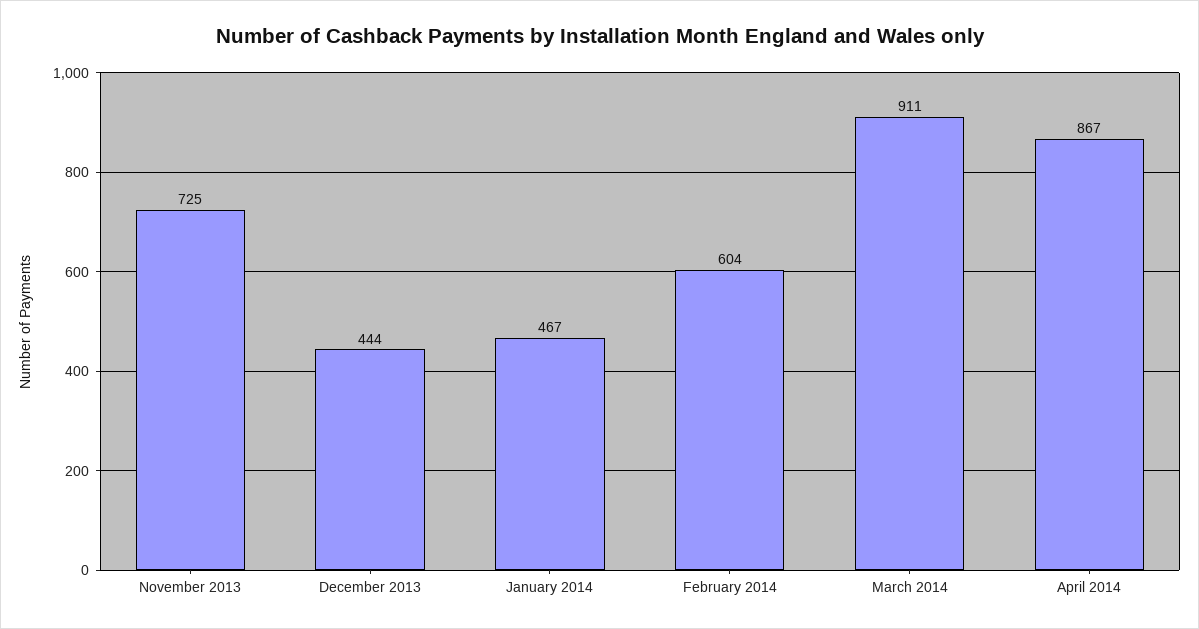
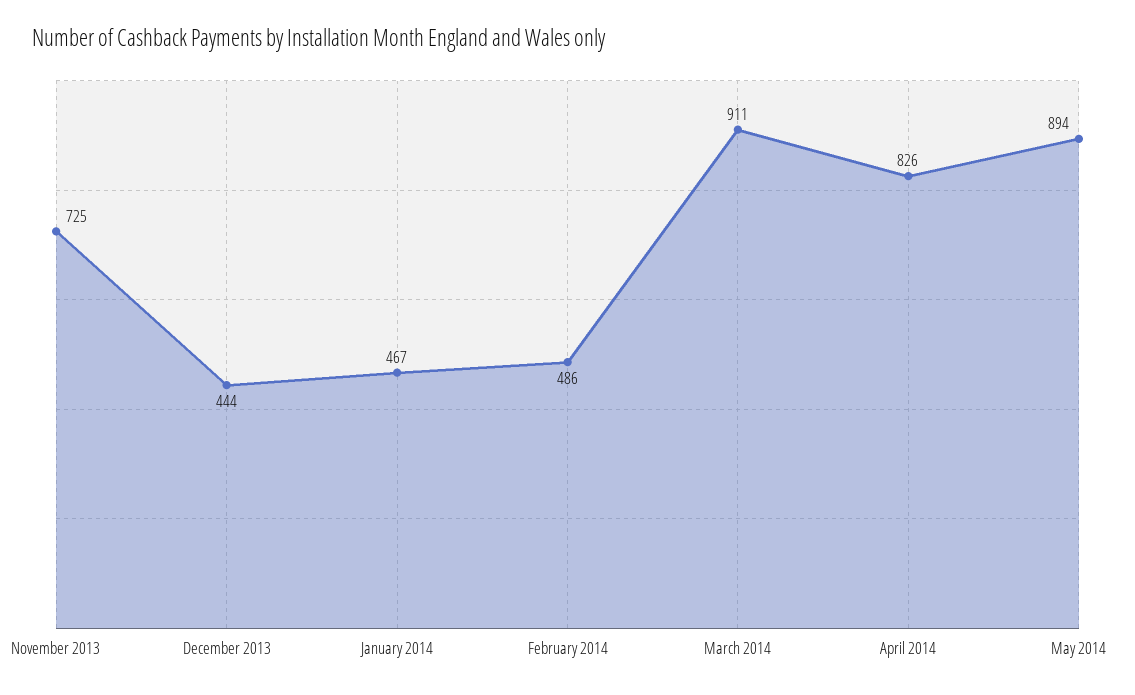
February 2014: 604 -> 486
April 2014: 867 -> 826
May 2014: none -> 894

